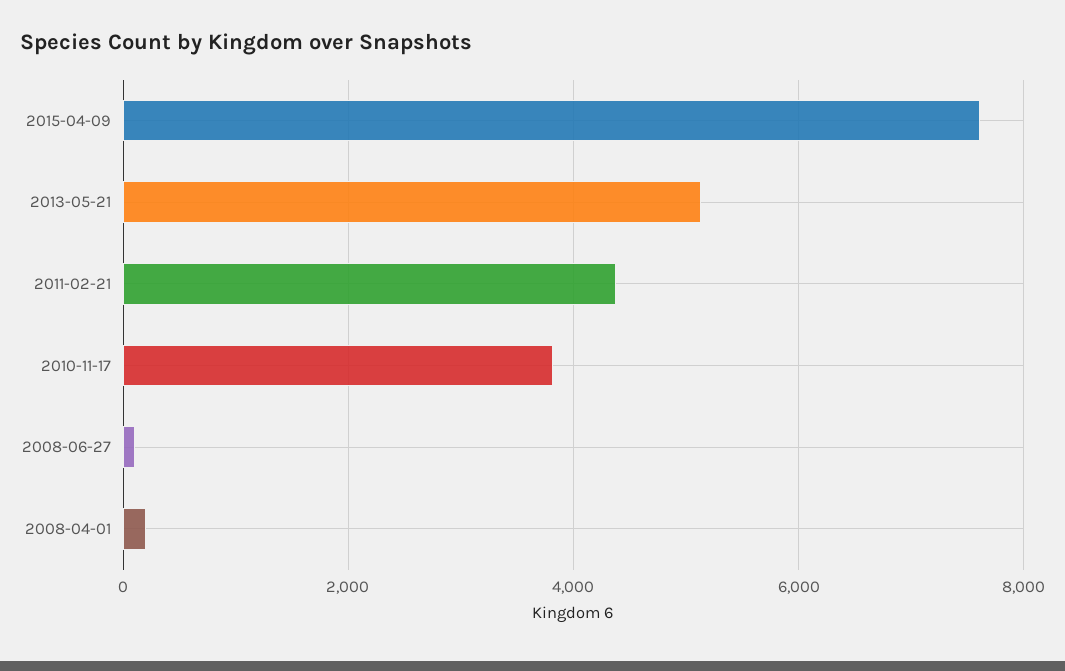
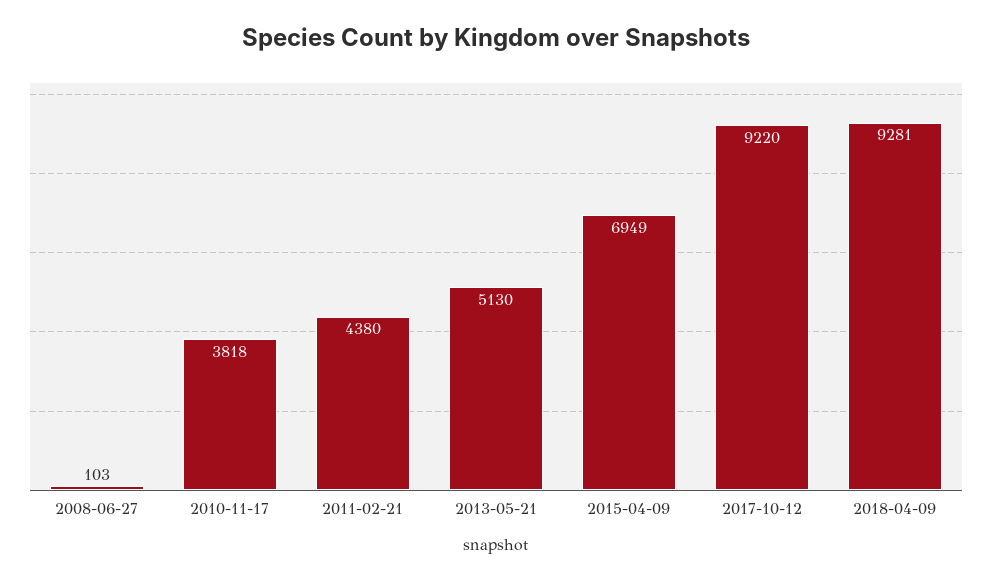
2015-04-09: 7600 -> 6949
2008-04-01: 200 -> none
2017-10-12: none -> 9220
2018-04-09: none -> 9281

